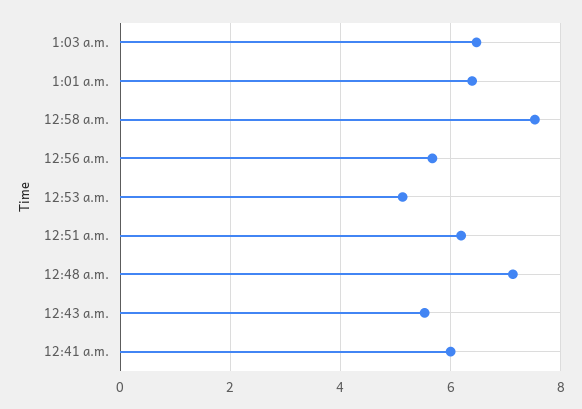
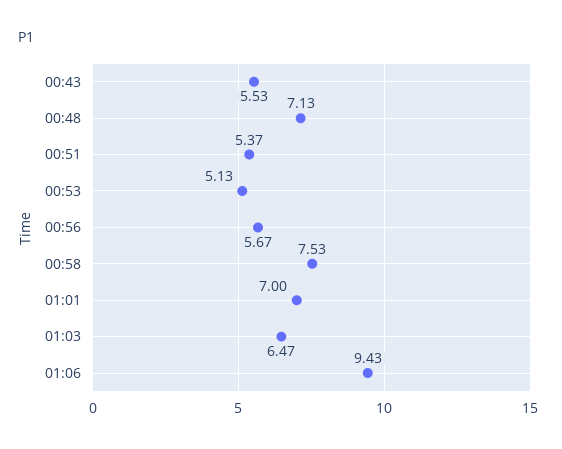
1:01 a.m.: 6.4 -> 7
12:51 a.m.: 6.2 -> 5.37
12:41 a.m.: 6 -> none
01:06: none -> 9.43

